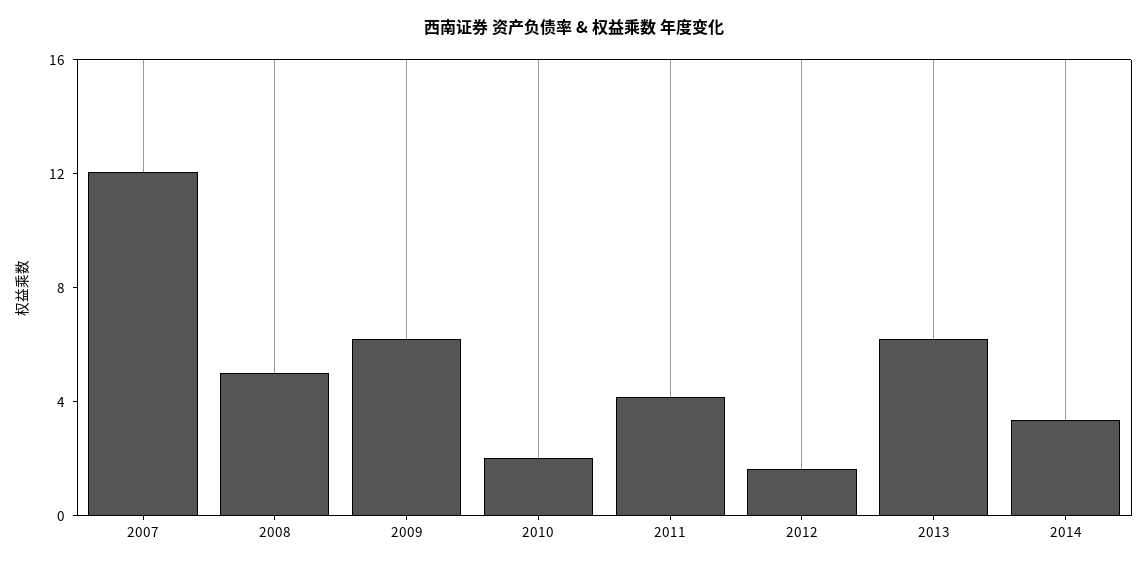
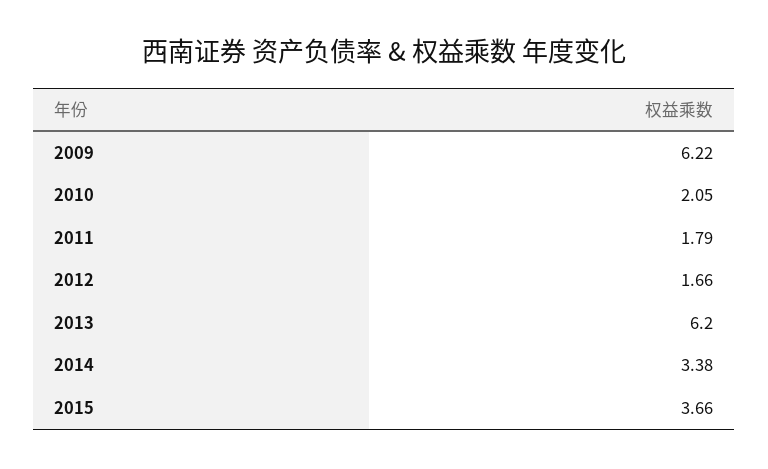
2007: 12 -> none
2008: 5 -> none
2011: 4 -> 1.79
2015: none -> 3.66

